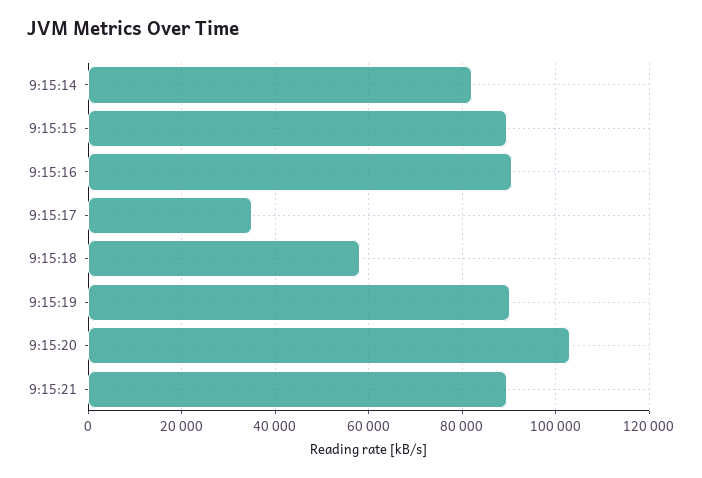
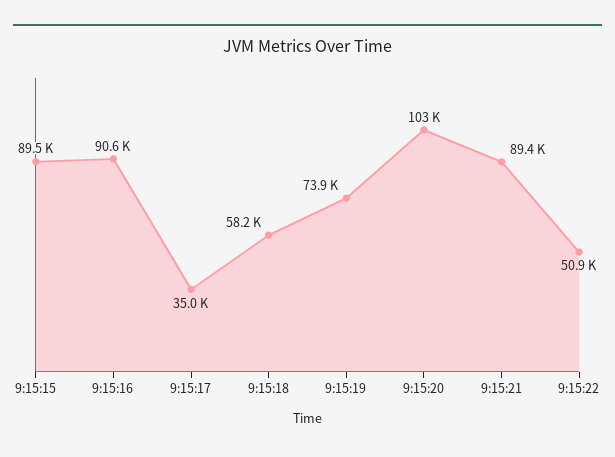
9:15:14: 82000 -> none
9:15:19: 90000 -> 73900
9:15:22: none -> 50900

